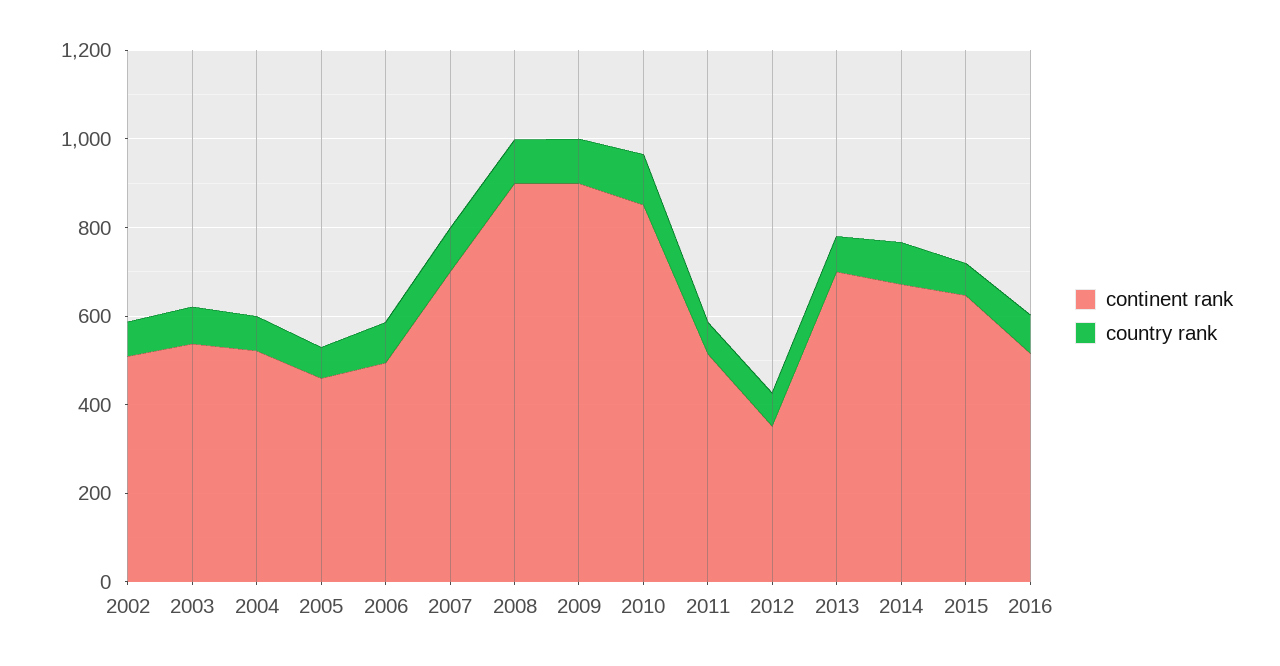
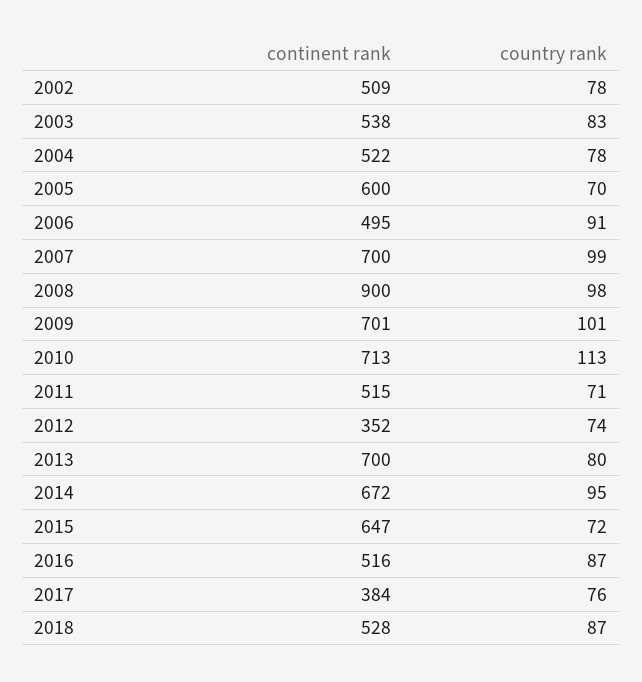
continent rank, 2005: 450 -> 600
continent rank, 2009: 900 -> 701
continent rank, 2010: 850 -> 713
continent rank, 2017: none -> 384
country rank, 2017: none -> 76
continent rank, 2018: none -> 528
country rank, 2018: none -> 87

